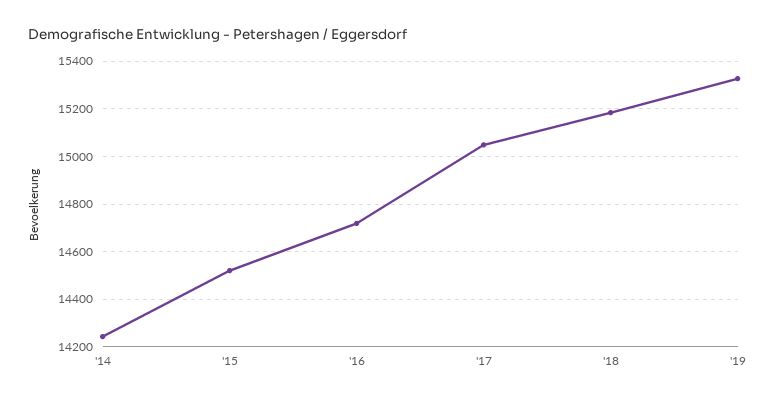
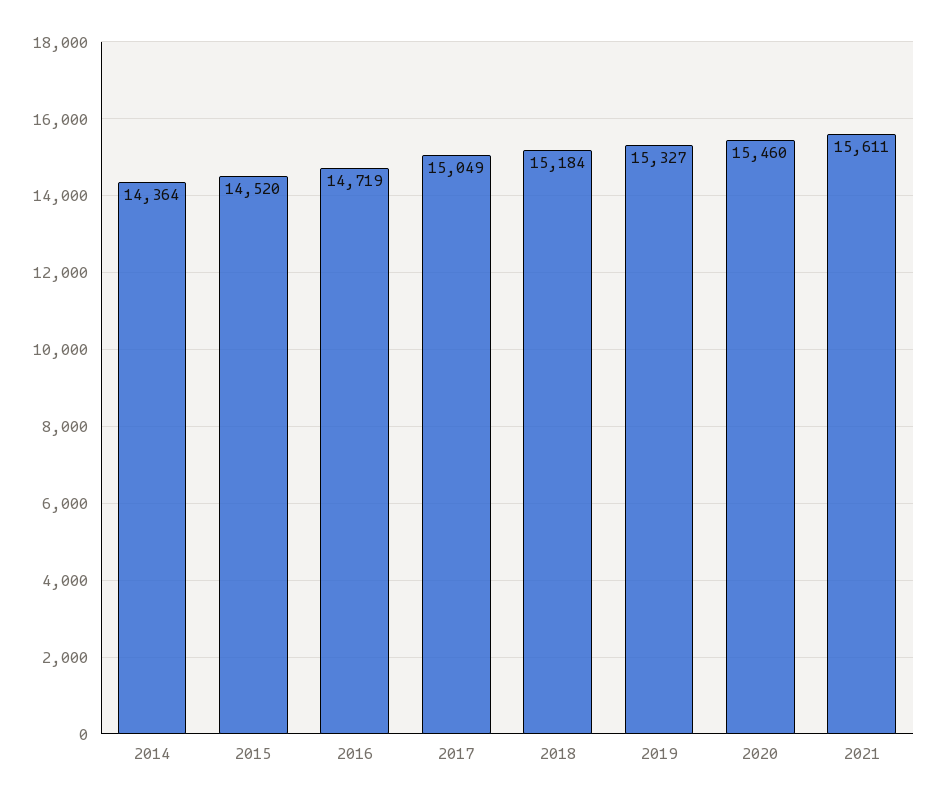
'14: 14250 -> 14364
2020: none -> 15460
2021: none -> 15611

